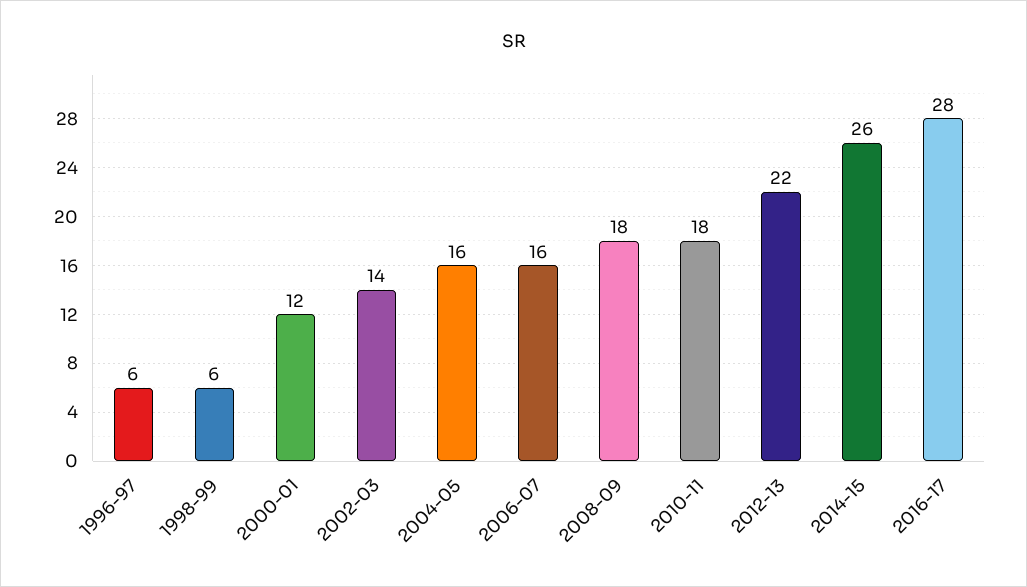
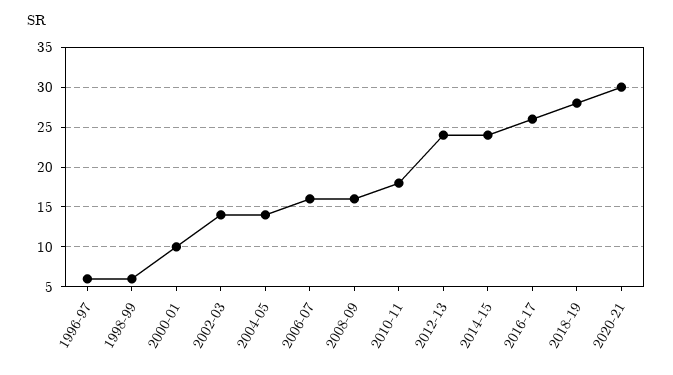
2000-01: 12 -> 10
2004-05: 16 -> 14
2008-09: 18 -> 16
2012-13: 22 -> 24
2014-15: 26 -> 24
2016-17: 28 -> 26
2018-19: none -> 28
2020-21: none -> 30

